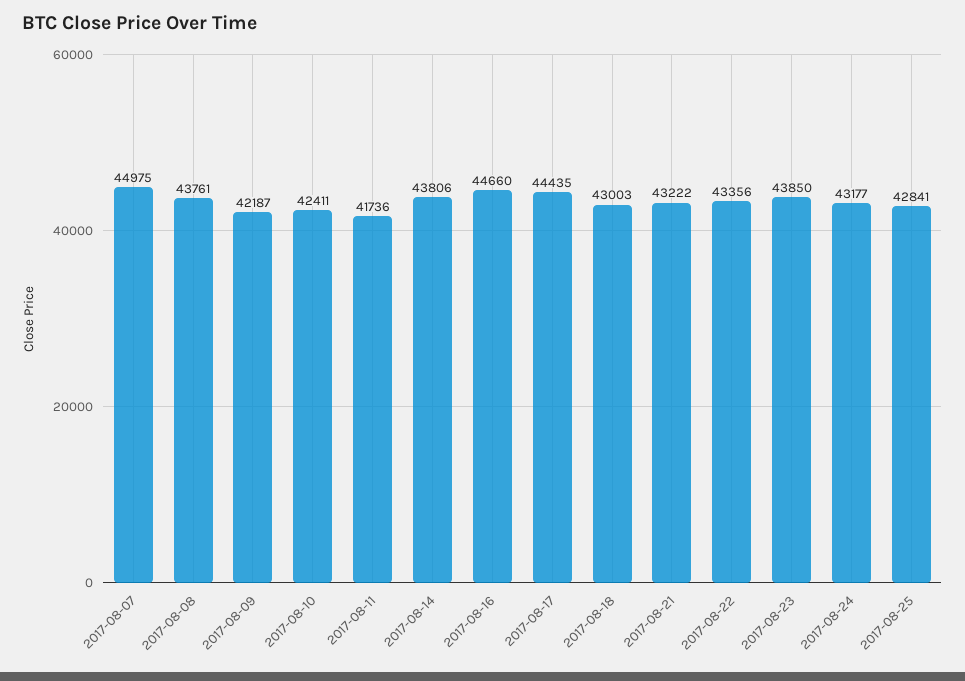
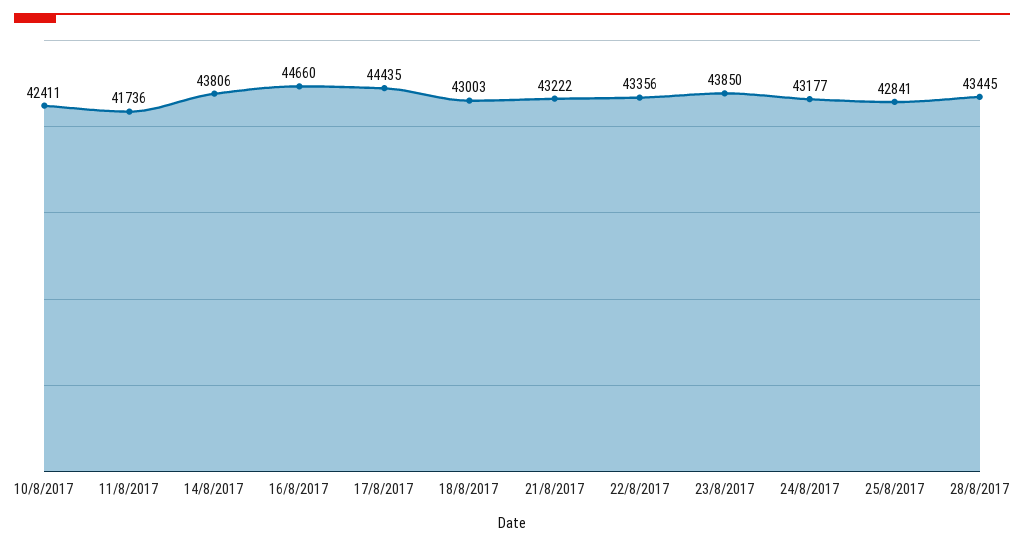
2017-08-07: 44975 -> none
2017-08-08: 43761 -> none
2017-08-09: 42187 -> none
28/8/2017: none -> 43445

